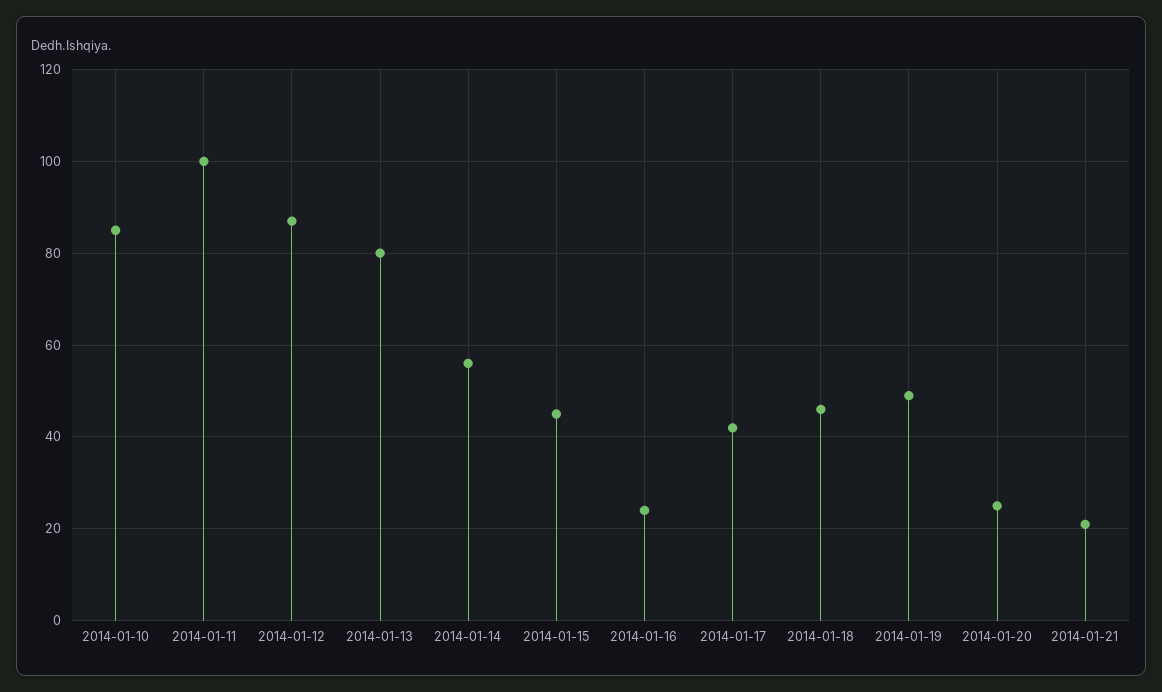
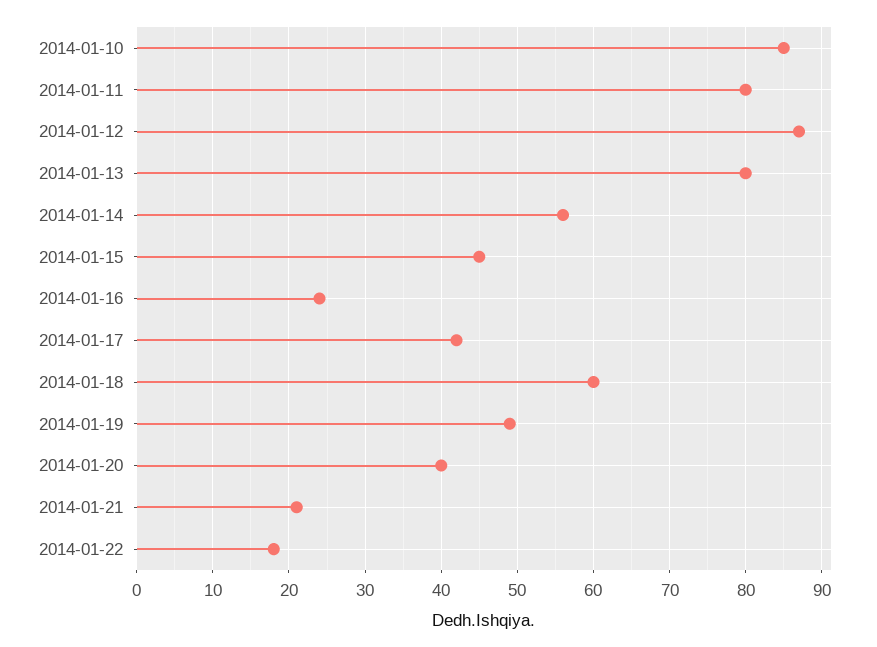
2014-01-11: 100 -> 80
2014-01-18: 45 -> 60
2014-01-20: 25 -> 40
2014-01-22: none -> 18

